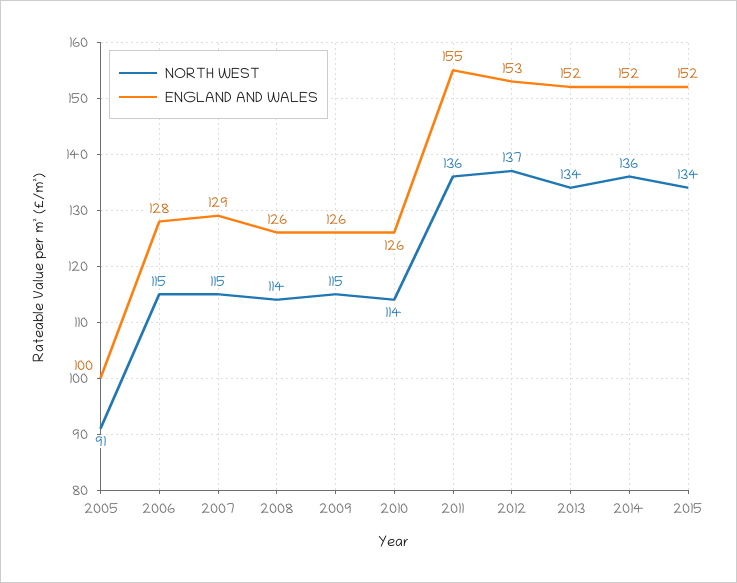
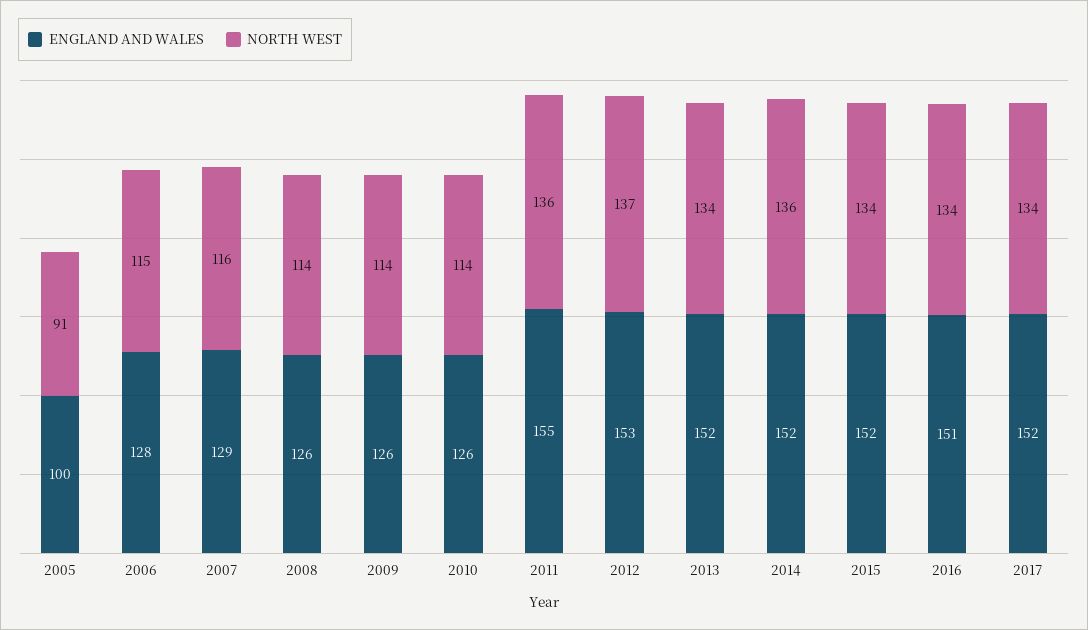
NORTH WEST, 2007: 115 -> 116
NORTH WEST, 2009: 115 -> 114
ENGLAND AND WALES, 2016: none -> 151
NORTH WEST, 2016: none -> 134
ENGLAND AND WALES, 2017: none -> 152
NORTH WEST, 2017: none -> 134

